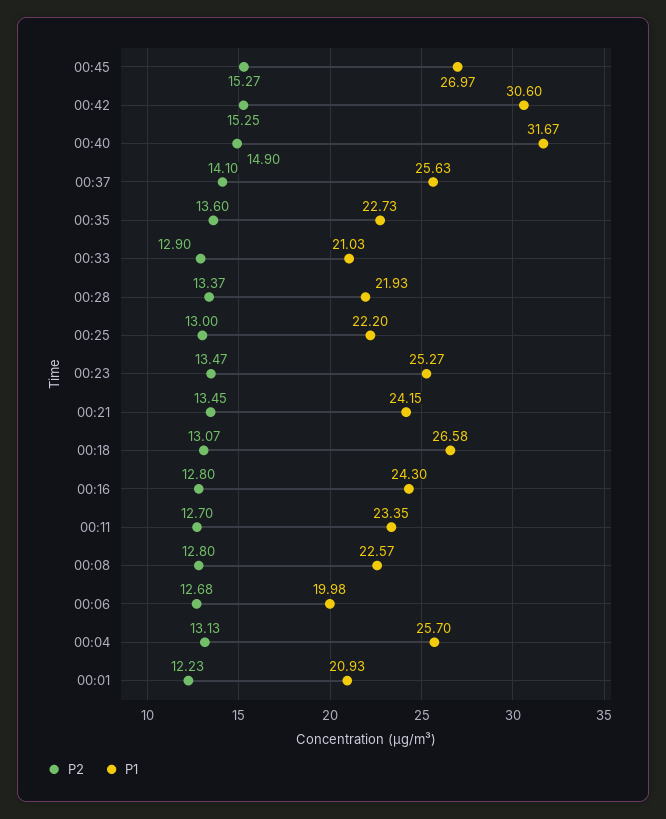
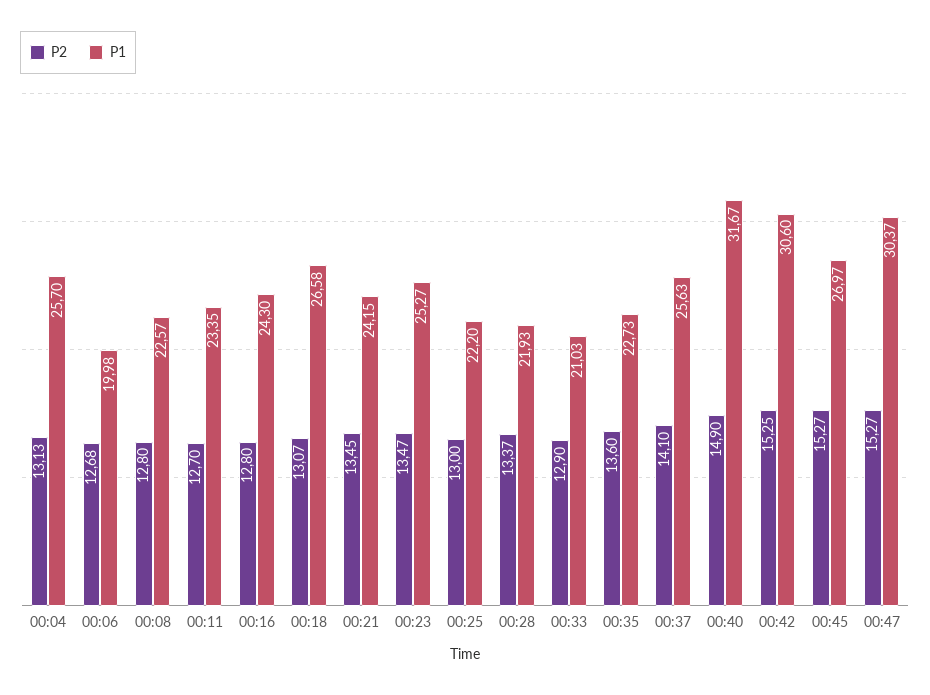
P2, 00:01: 12.23 -> none
P1, 00:01: 20.93 -> none
P2, 00:47: none -> 15.27
P1, 00:47: none -> 30.37

